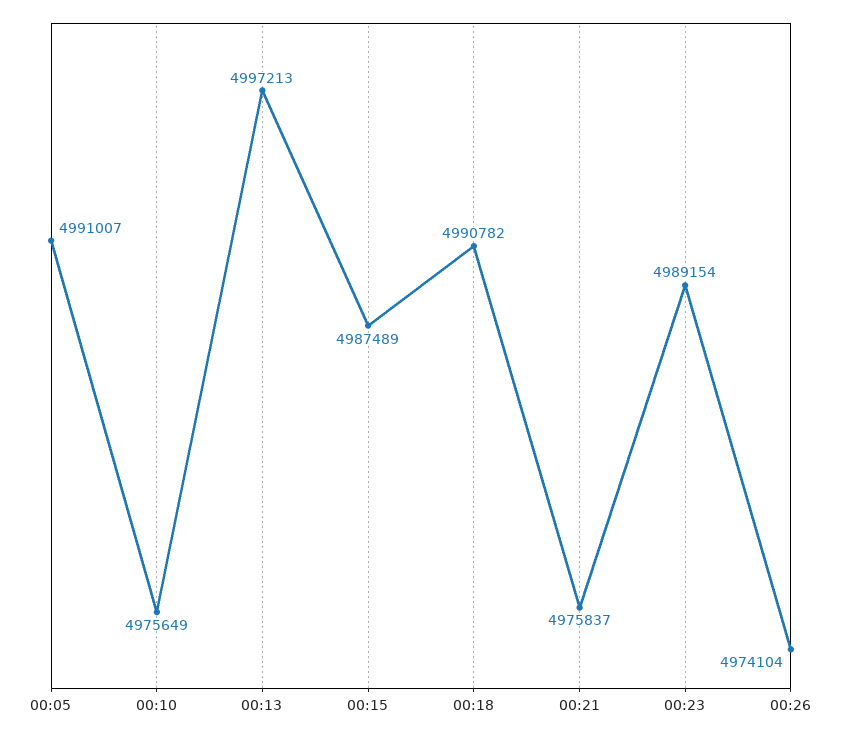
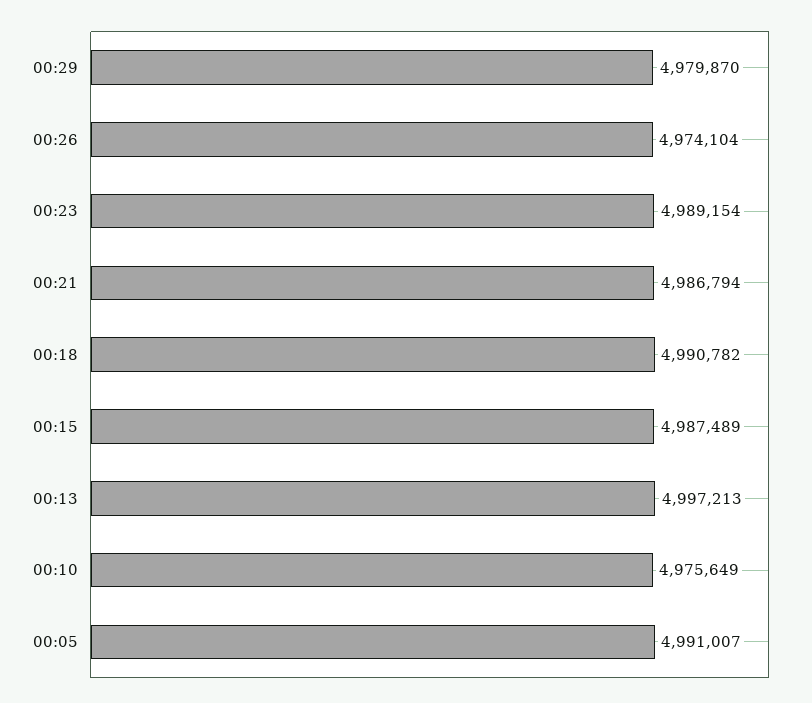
00:21: 4975837 -> 4986794
00:29: none -> 4979870

